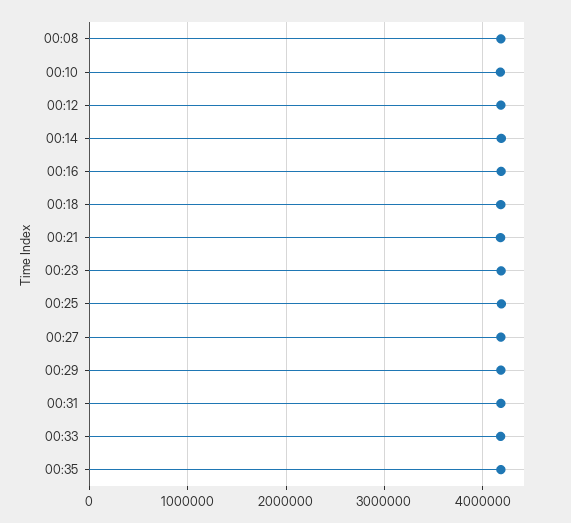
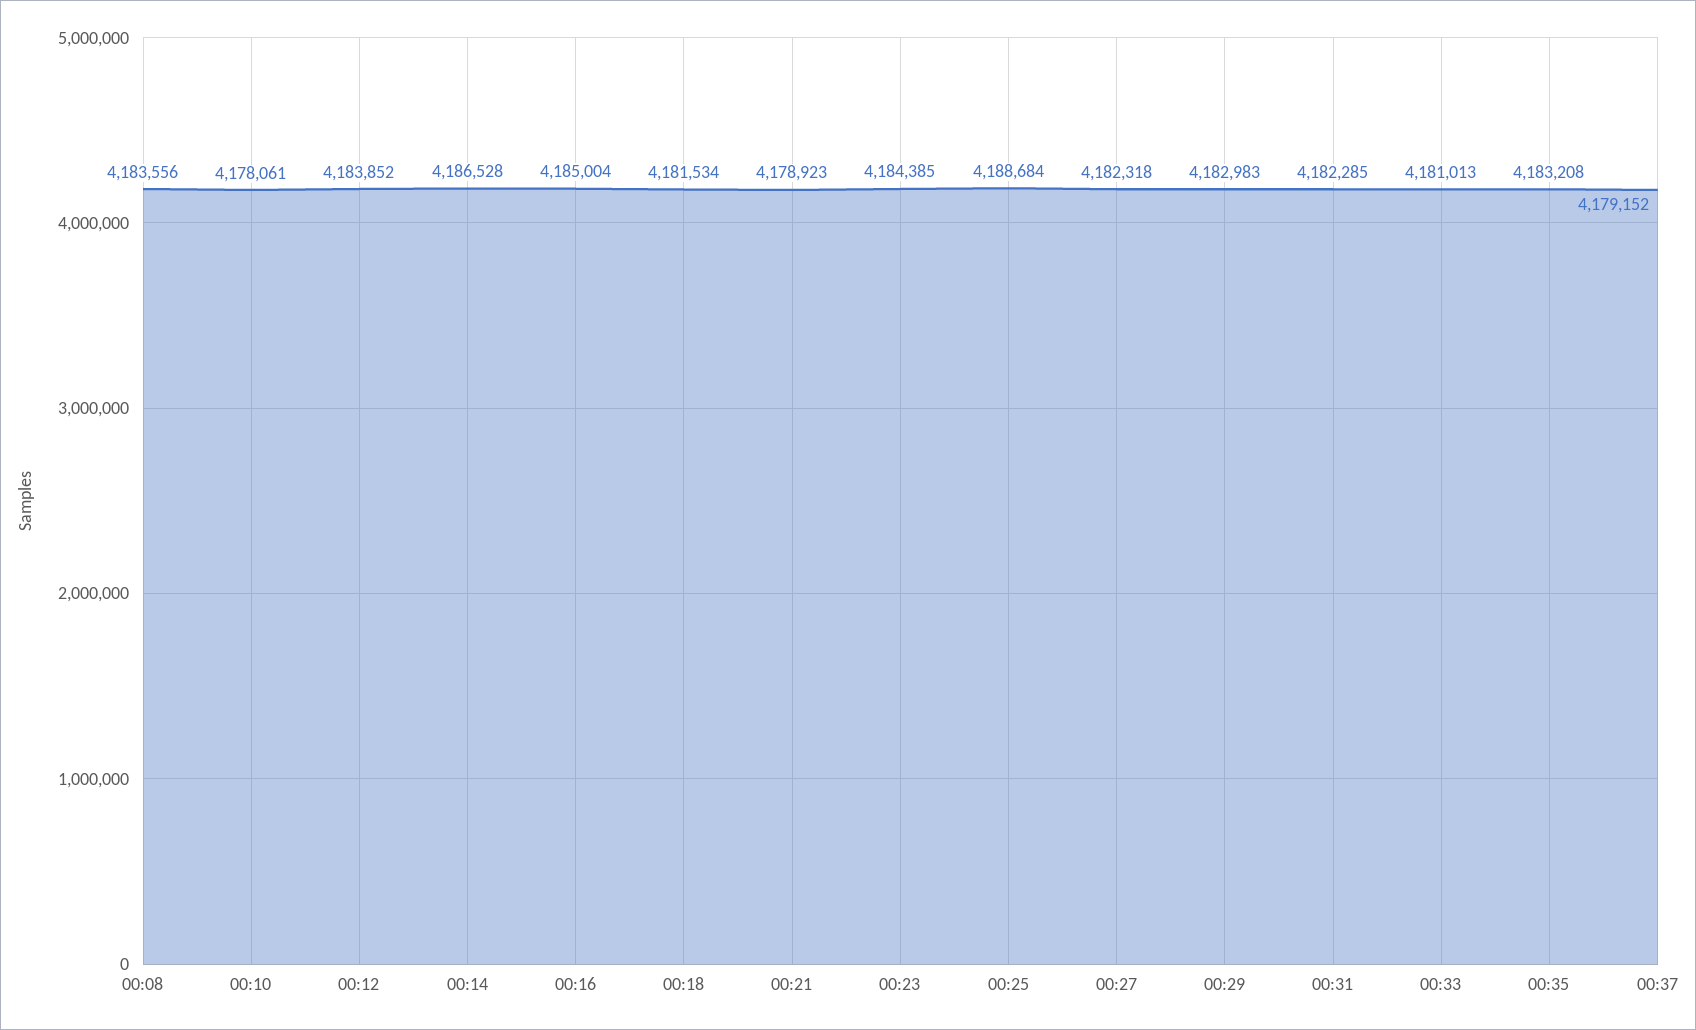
00:37: none -> 4179152

